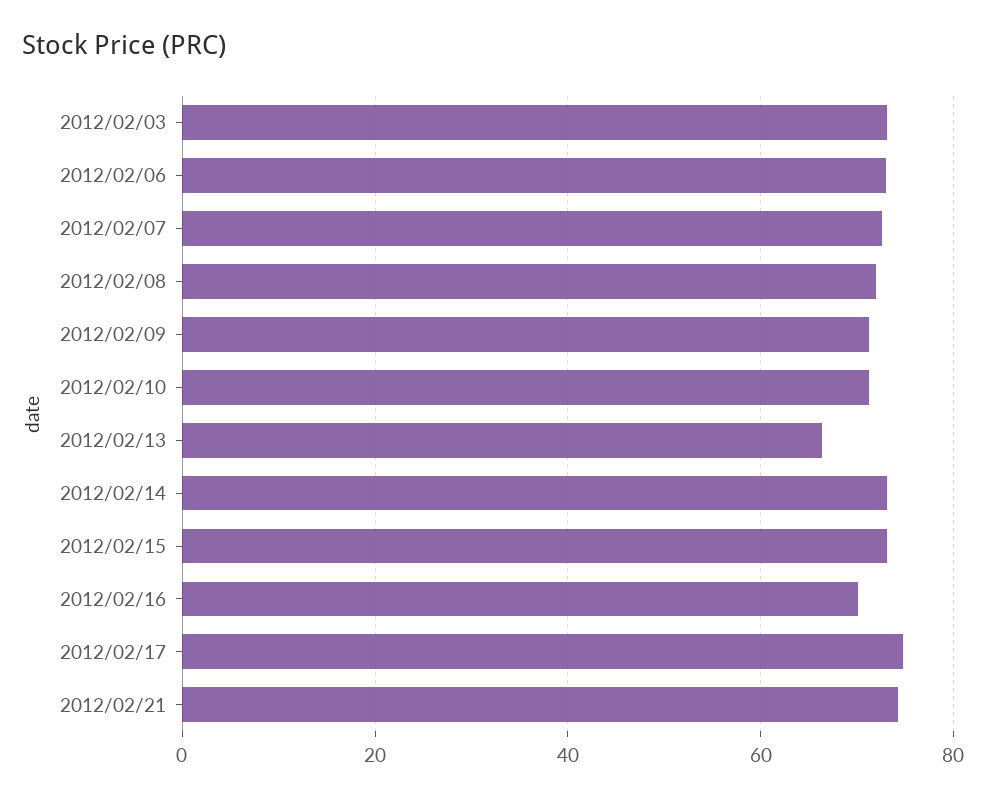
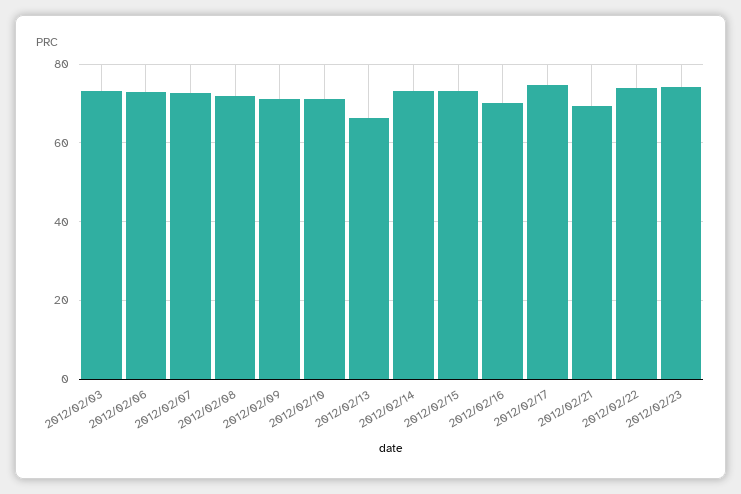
2012/02/21: 74 -> 70
2012/02/22: none -> 74
2012/02/23: none -> 74

